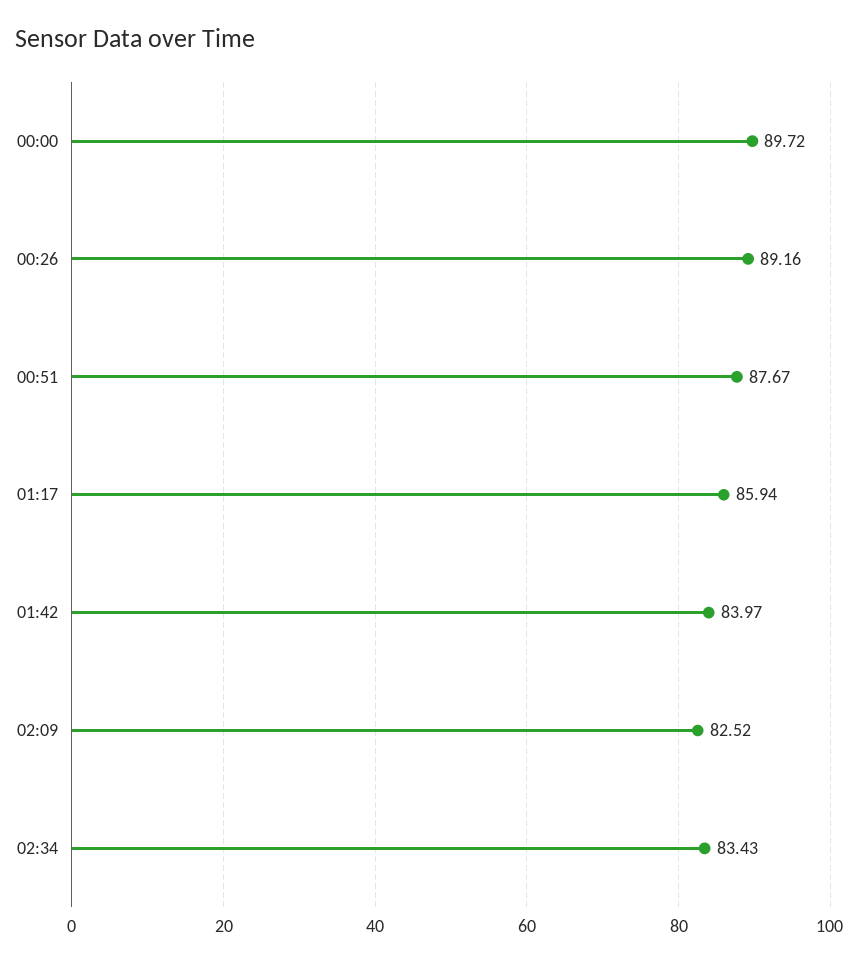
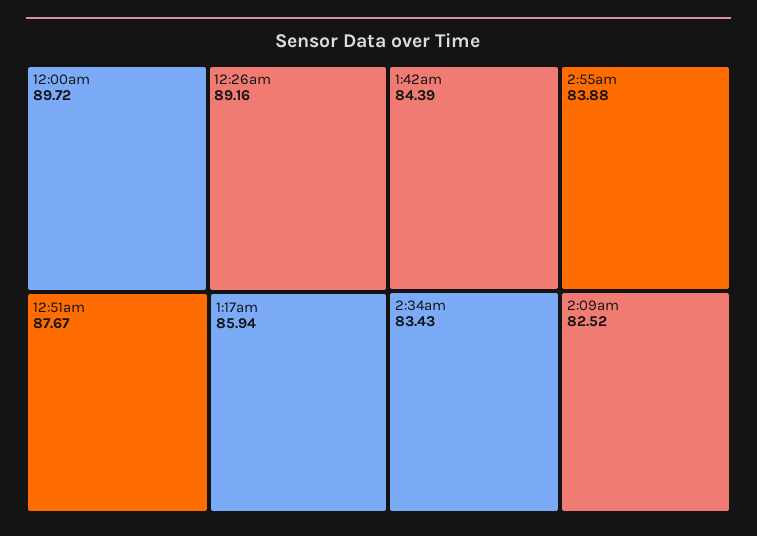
01:42: 83.97 -> 84.39
2:55am: none -> 83.88

